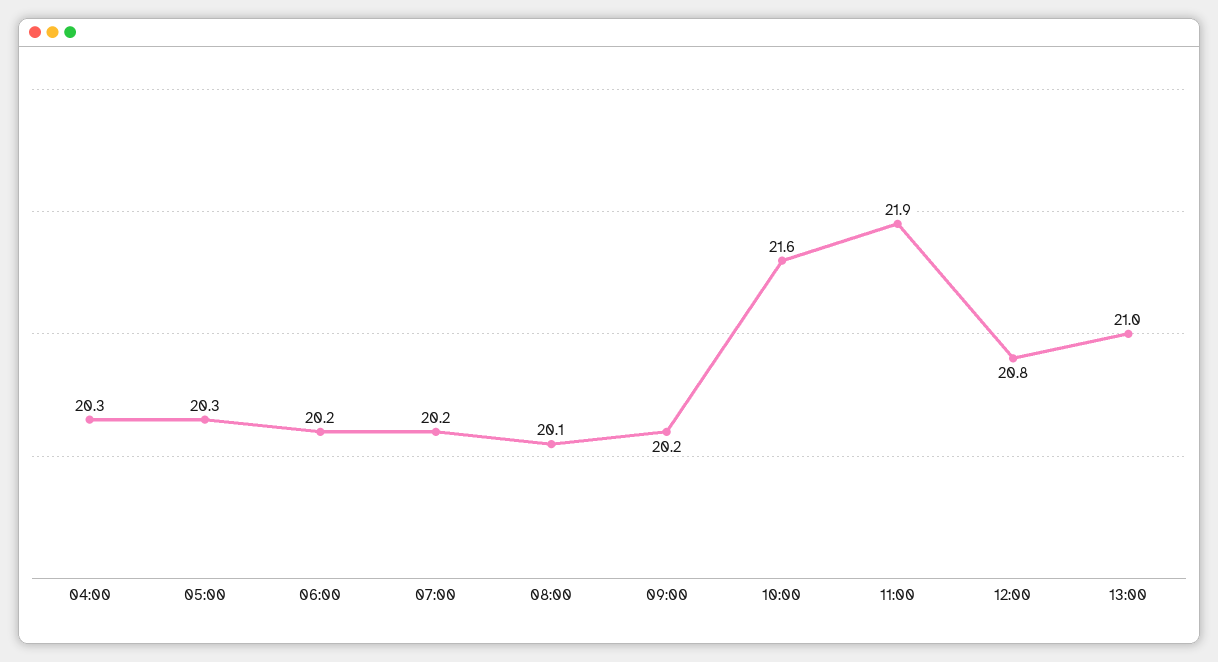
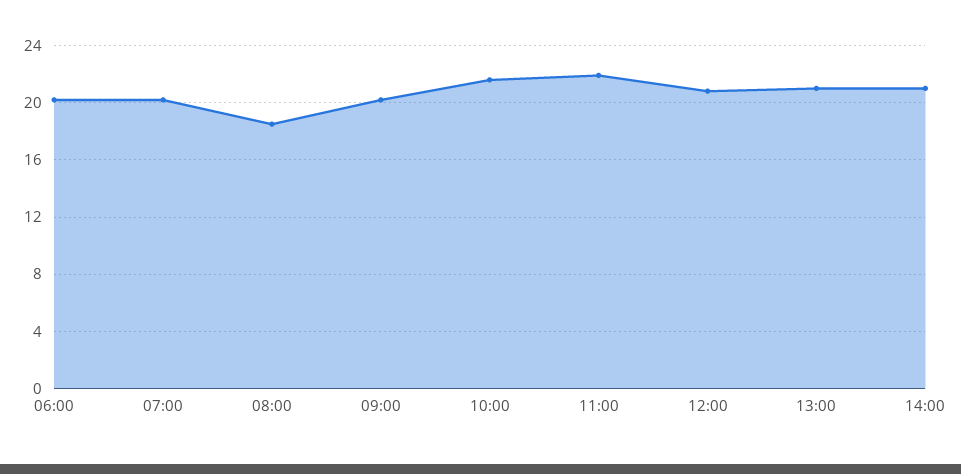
04:00: 20.3 -> none
05:00: 20.3 -> none
08:00: 20.1 -> 18.5
14:00: none -> 21

